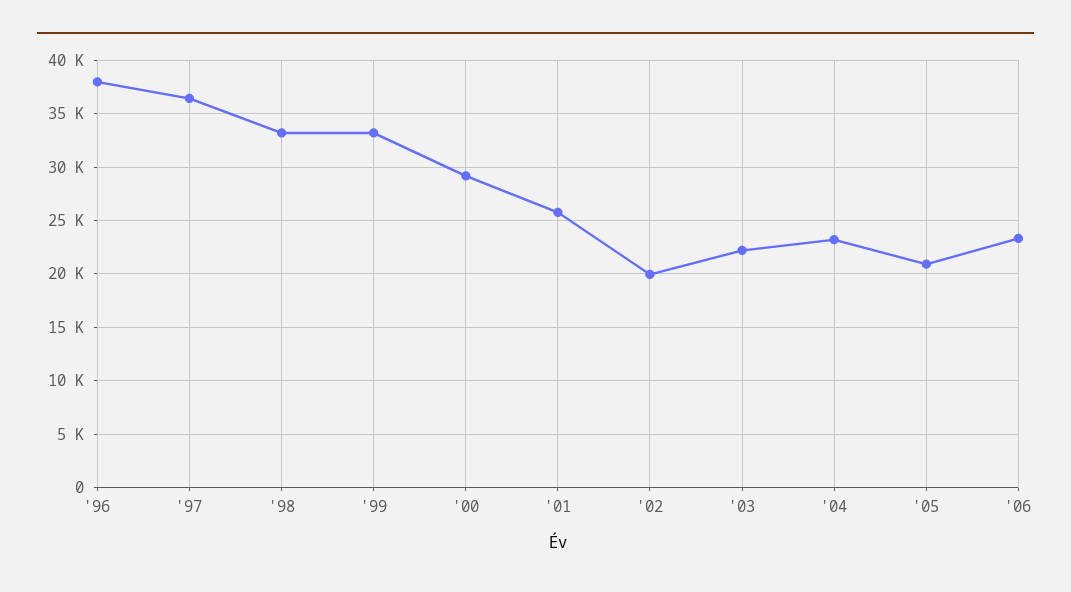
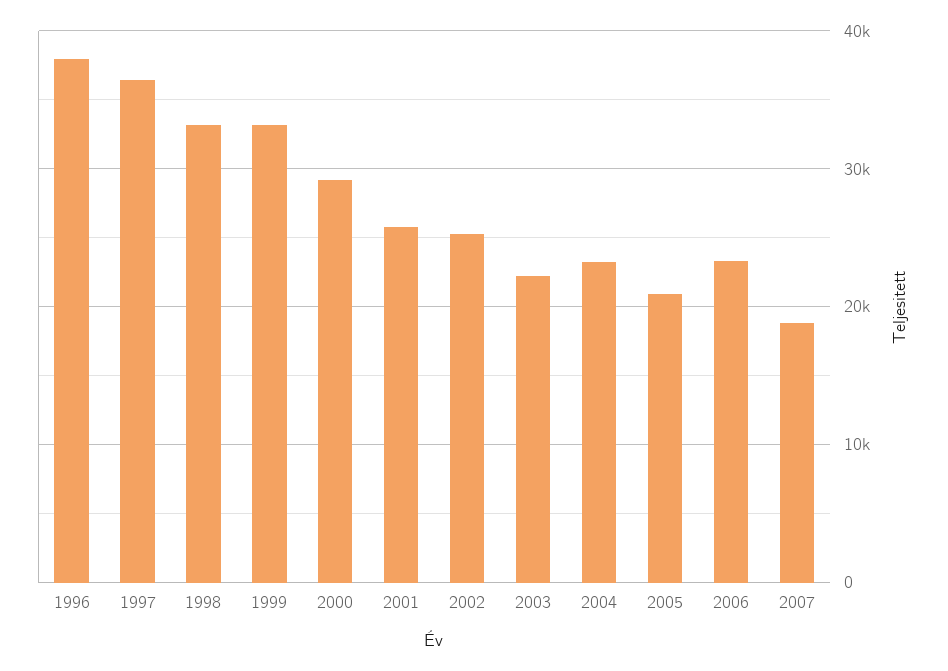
'02: 20000 -> 25000
2007: none -> 19000

